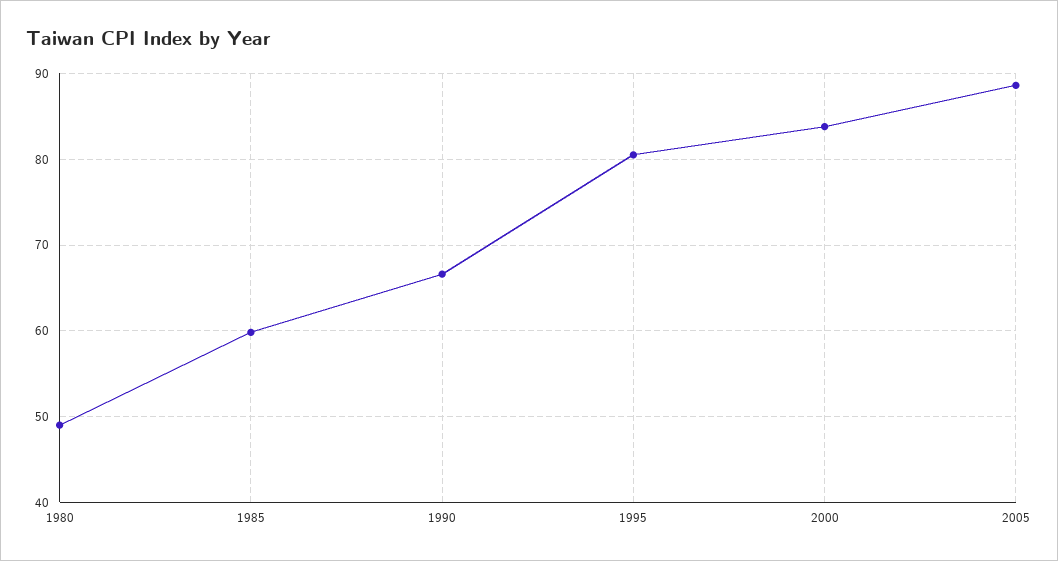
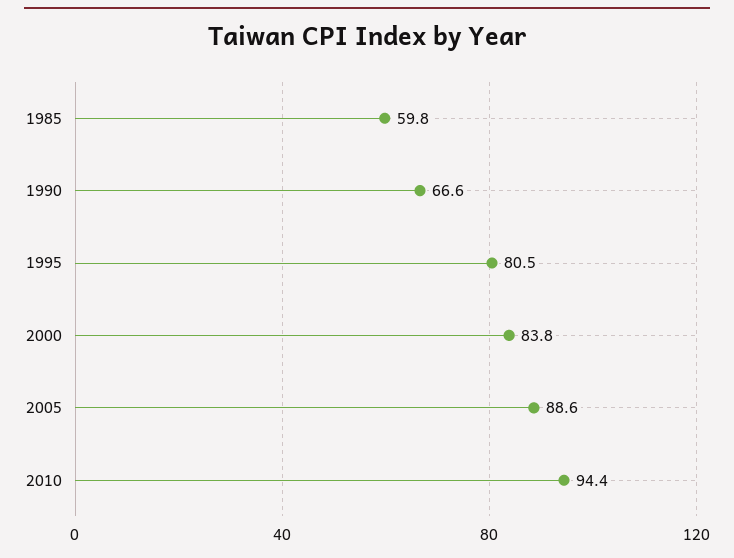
1980: 49 -> none
2010: none -> 94.4

